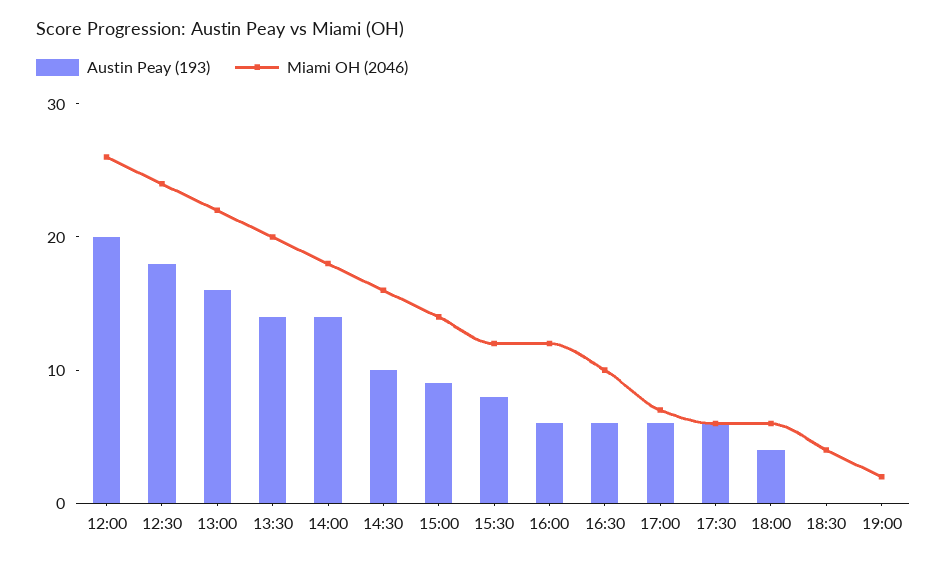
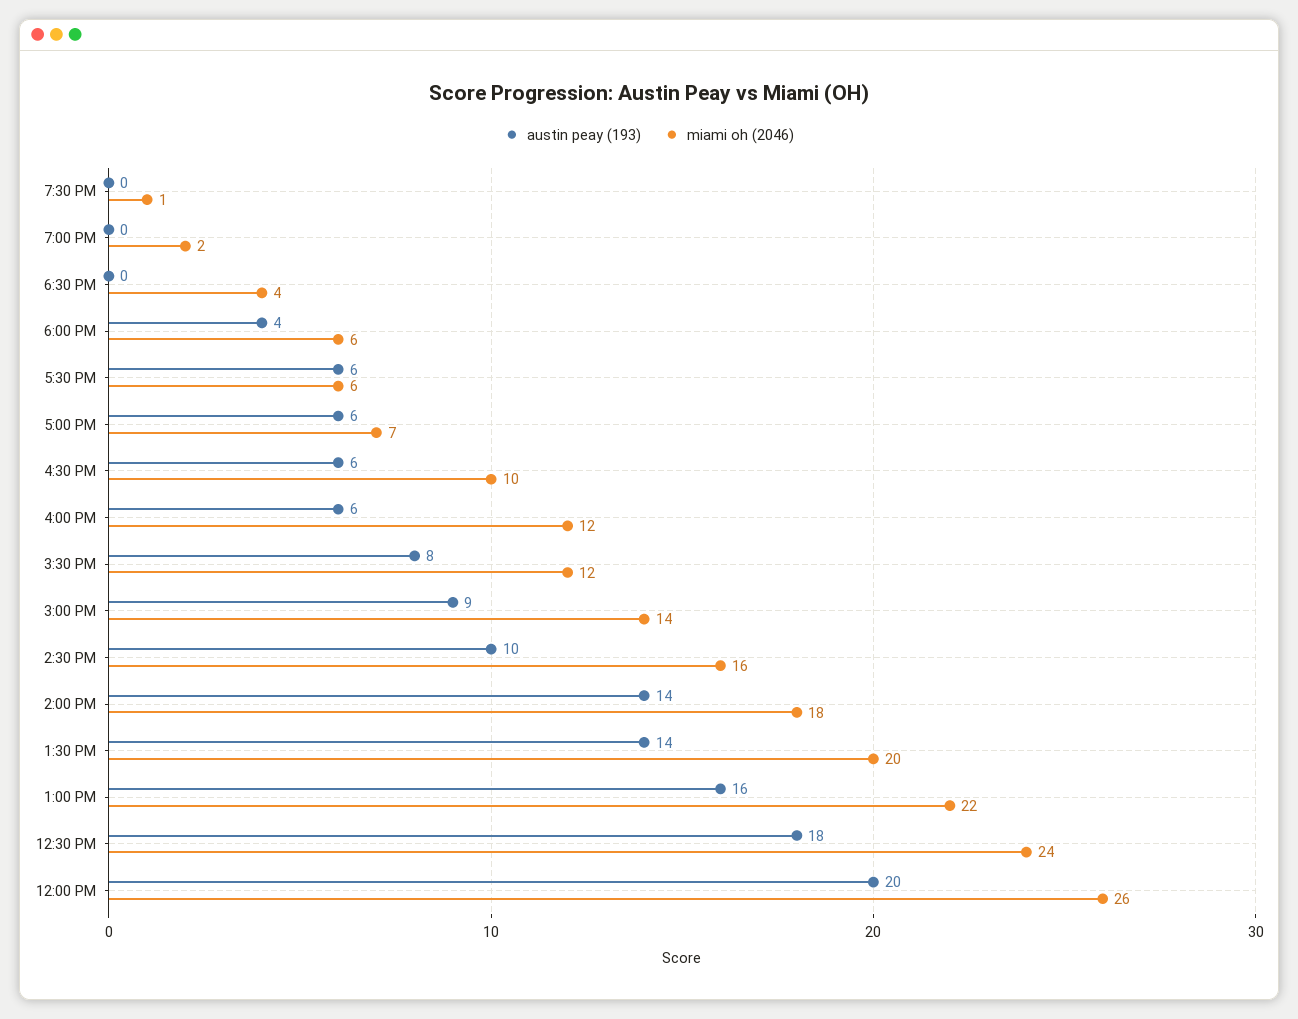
Austin Peay (193), 7:30 PM: none -> 0
Miami OH (2046), 7:30 PM: none -> 1

